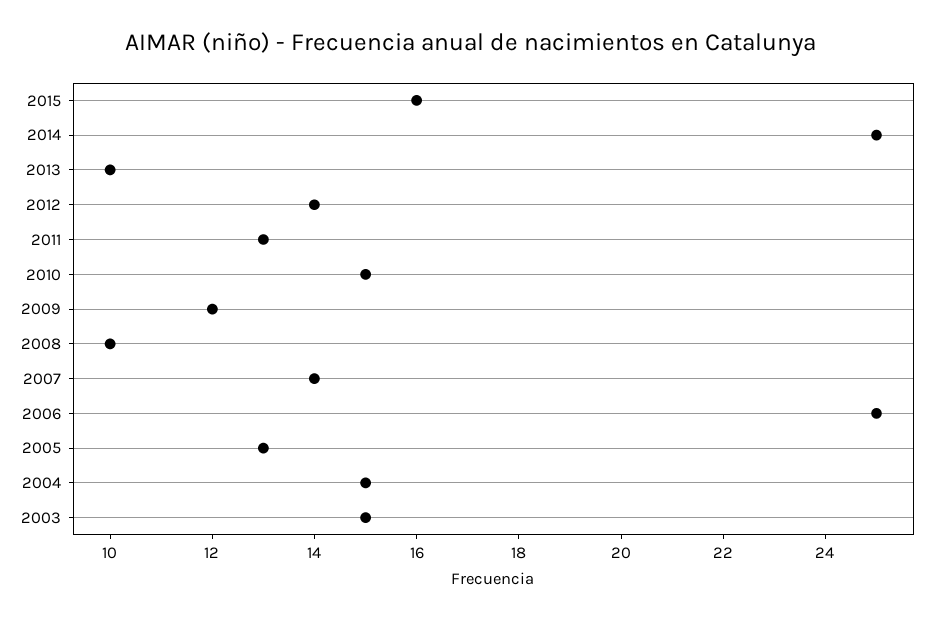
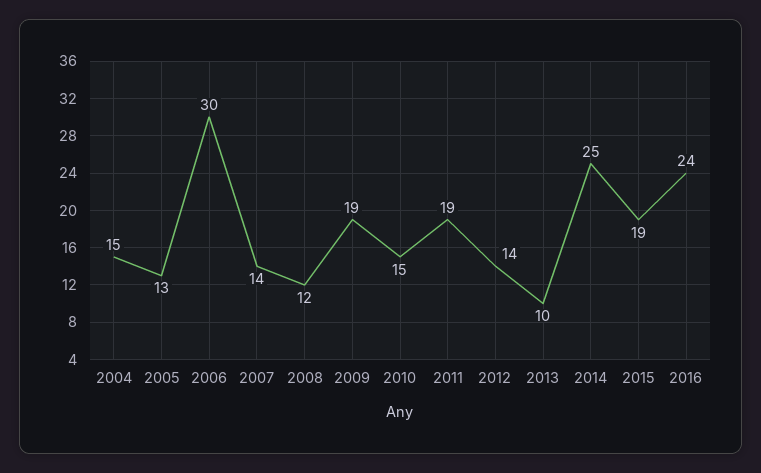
2015: 16 -> 19
2011: 13 -> 19
2009: 12 -> 19
2008: 10 -> 12
2006: 25 -> 30
2003: 15 -> none
2016: none -> 24

